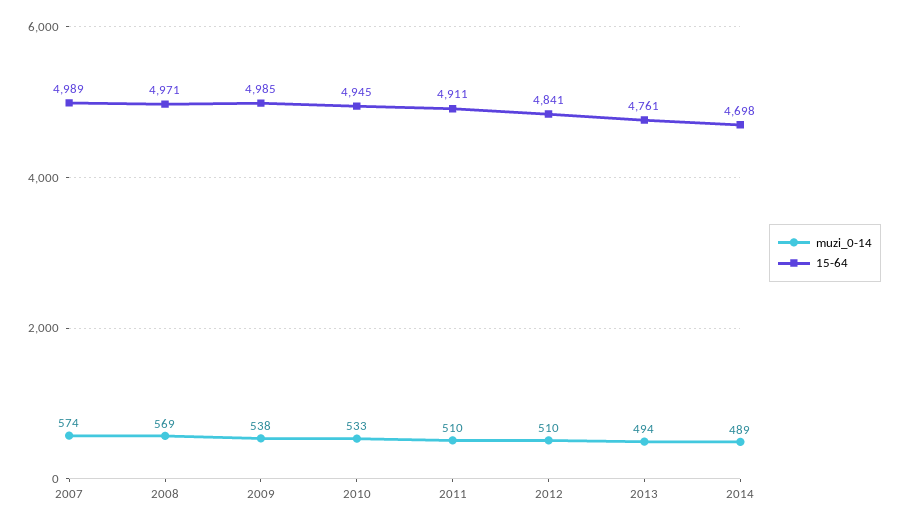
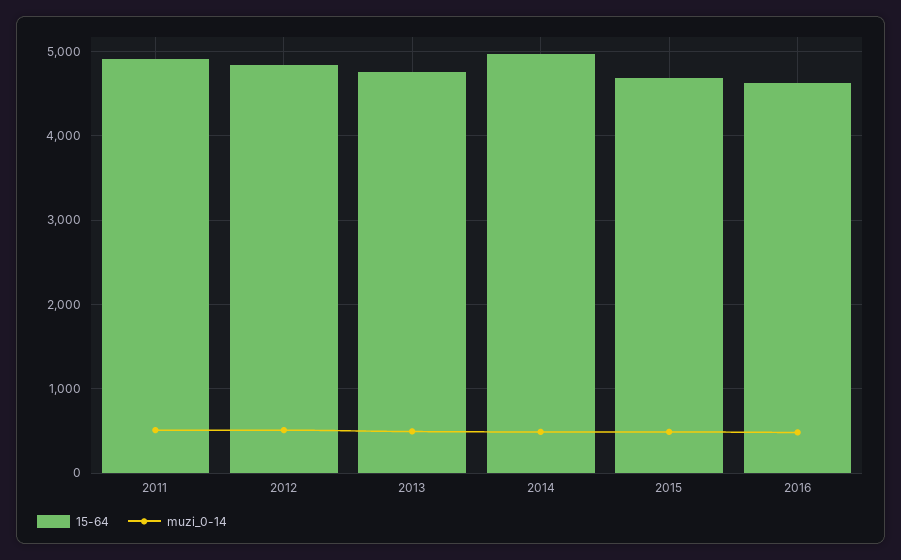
muzi_0-14, 2007: 574 -> none
15-64, 2007: 4989 -> none
muzi_0-14, 2008: 569 -> none
15-64, 2008: 4971 -> none
muzi_0-14, 2009: 538 -> none
15-64, 2009: 4985 -> none
muzi_0-14, 2010: 533 -> none
15-64, 2010: 4945 -> none
15-64, 2014: 4698 -> 5000
15-64, 2015: none -> 4700
muzi_0-14, 2015: none -> 500
15-64, 2016: none -> 4600
muzi_0-14, 2016: none -> 500

